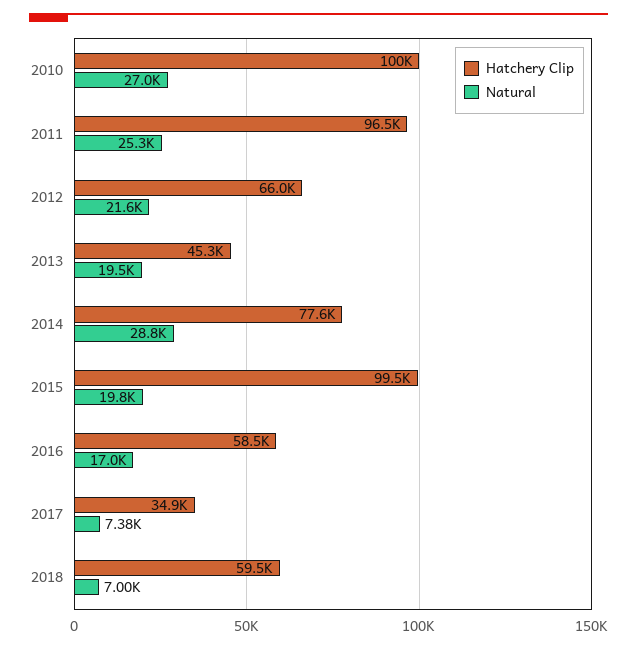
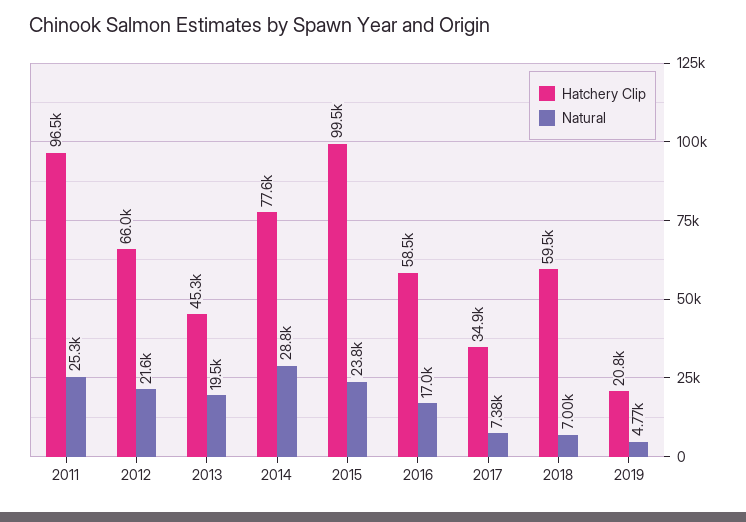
Hatchery Clip, 2010: 100000 -> none
Natural, 2010: 27000 -> none
Natural, 2015: 19800 -> 23800
Hatchery Clip, 2019: none -> 20800
Natural, 2019: none -> 4770

